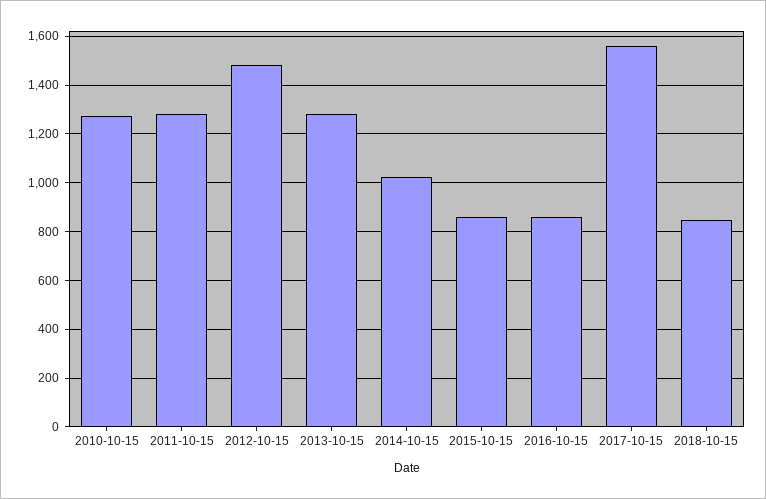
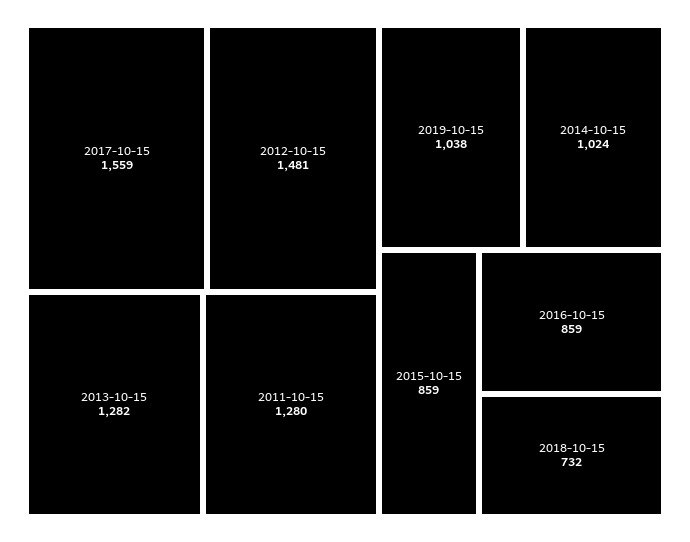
2010-10-15: 1275 -> none
2018-10-15: 850 -> 732
2019-10-15: none -> 1038

